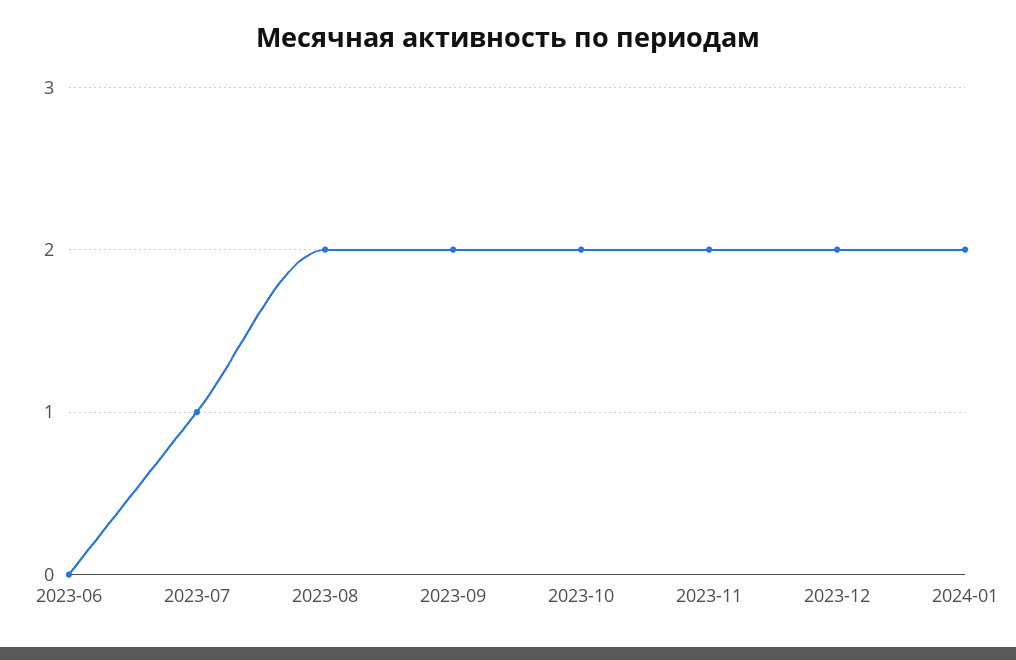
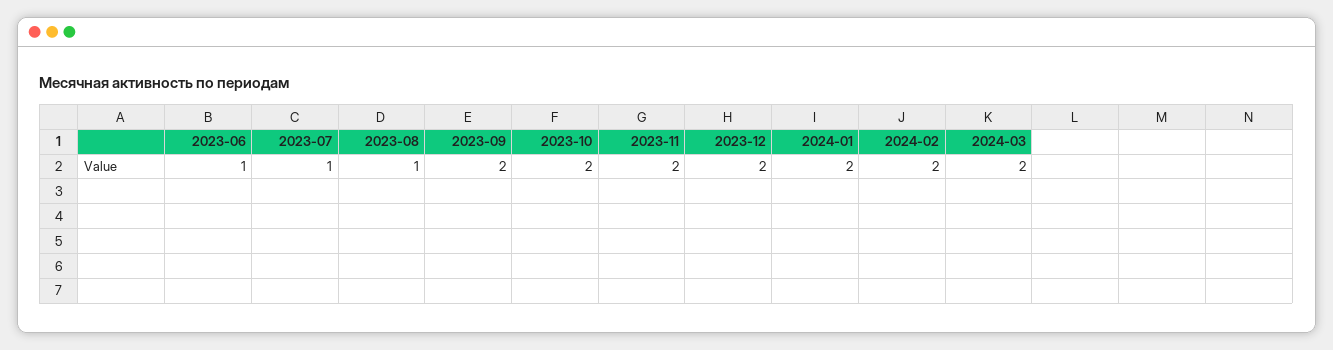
2023-06: 0 -> 1
2023-08: 2 -> 1
2024-02: none -> 2
2024-03: none -> 2

